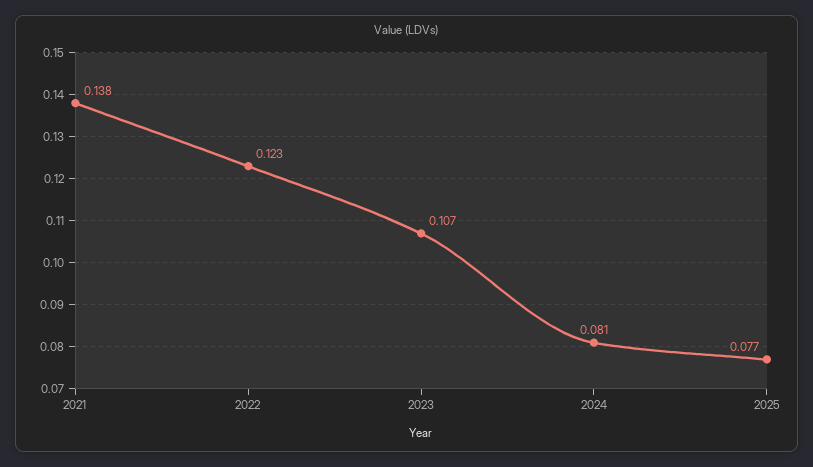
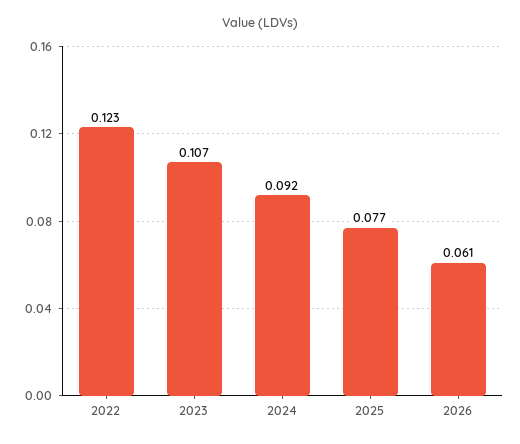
2021: 0.138 -> none
2024: 0.081 -> 0.092
2026: none -> 0.061

